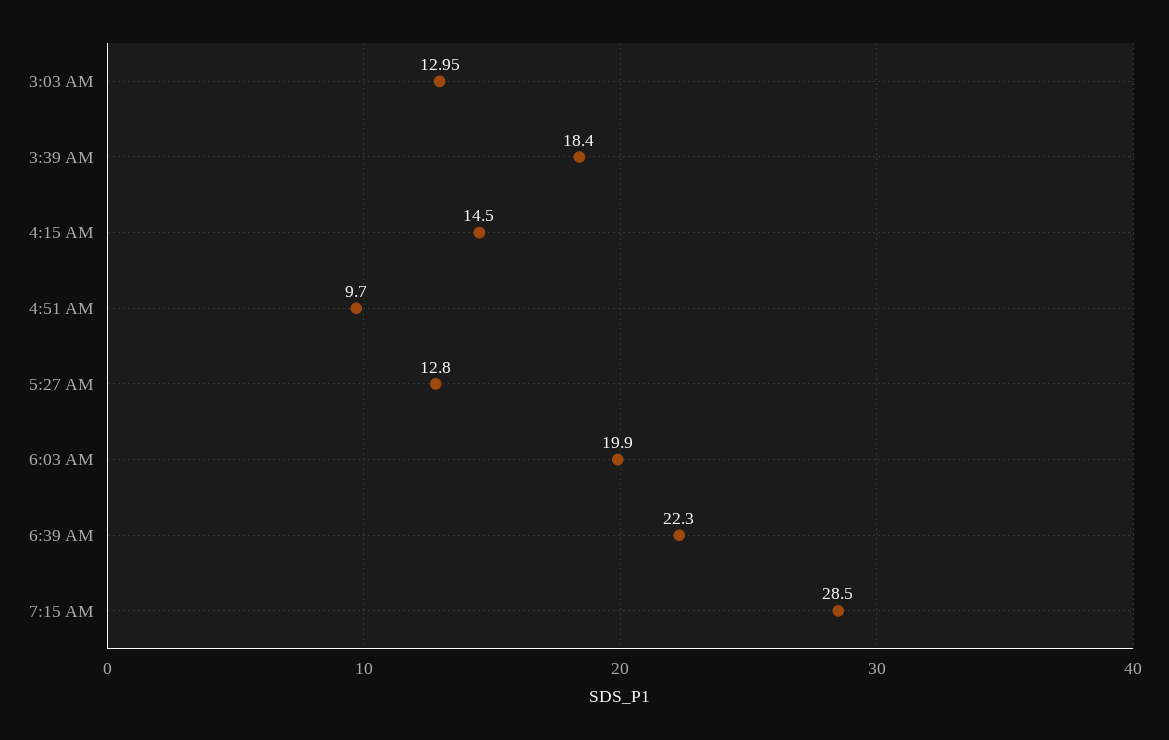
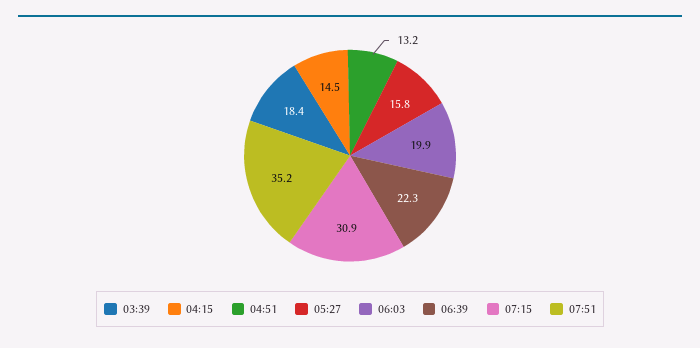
3:03 AM: 12.95 -> none
4:51 AM: 9.7 -> 13.2
5:27 AM: 12.8 -> 15.8
7:15 AM: 28.5 -> 30.9
07:51: none -> 35.2

